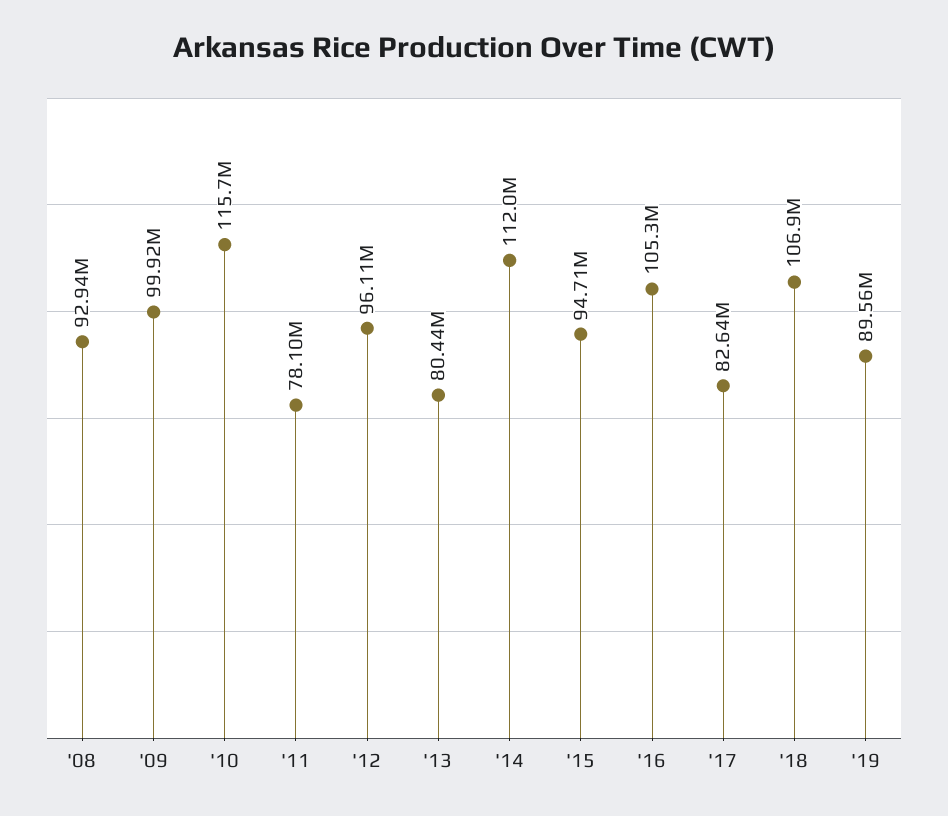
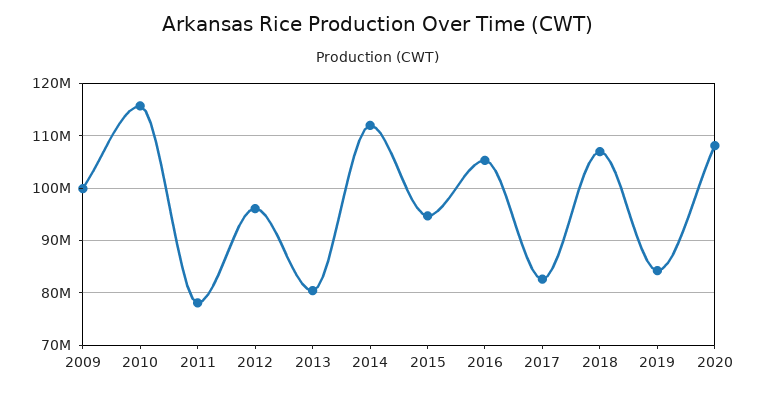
'08: 92940000 -> none
'19: 89560000 -> 84000000
2020: none -> 108000000

